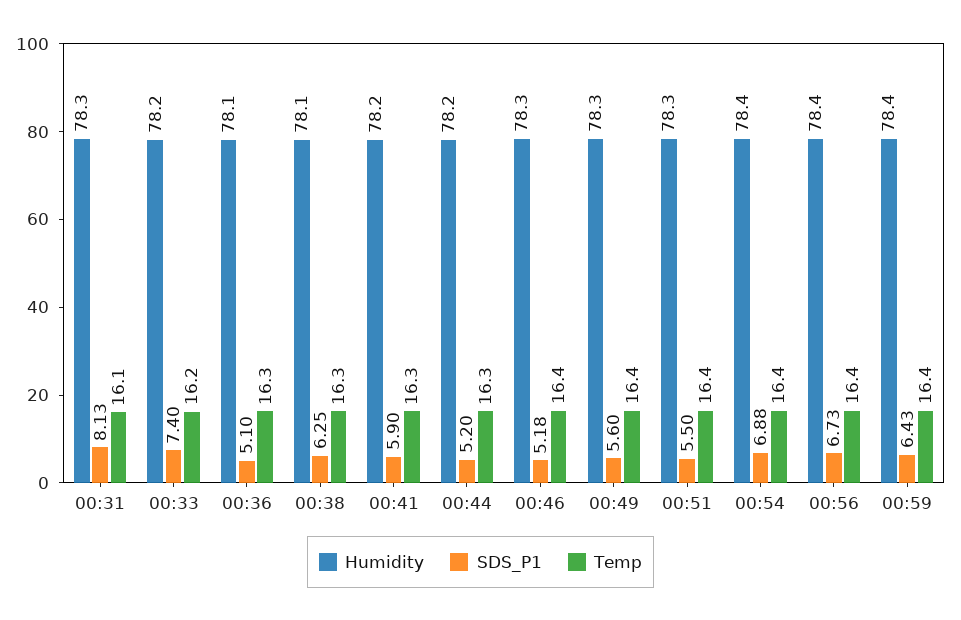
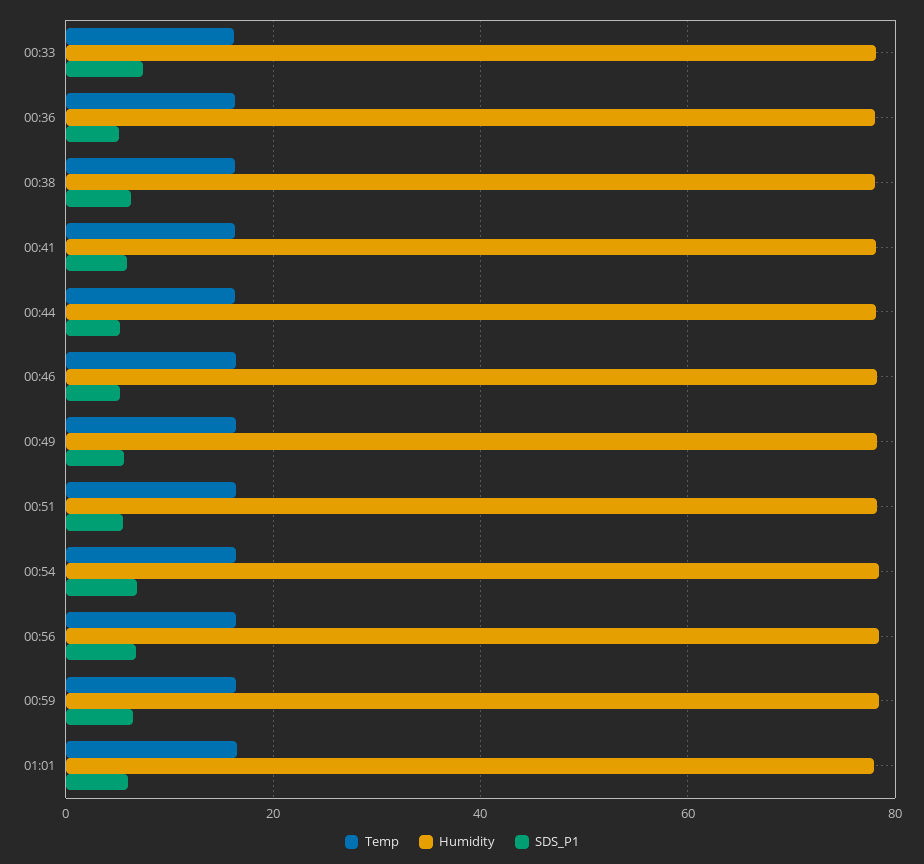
Humidity, 00:31: 78.3 -> none
SDS_P1, 00:31: 8.13 -> none
Temp, 00:31: 16.1 -> none
Temp, 01:01: none -> 16
Humidity, 01:01: none -> 78
SDS_P1, 01:01: none -> 6

